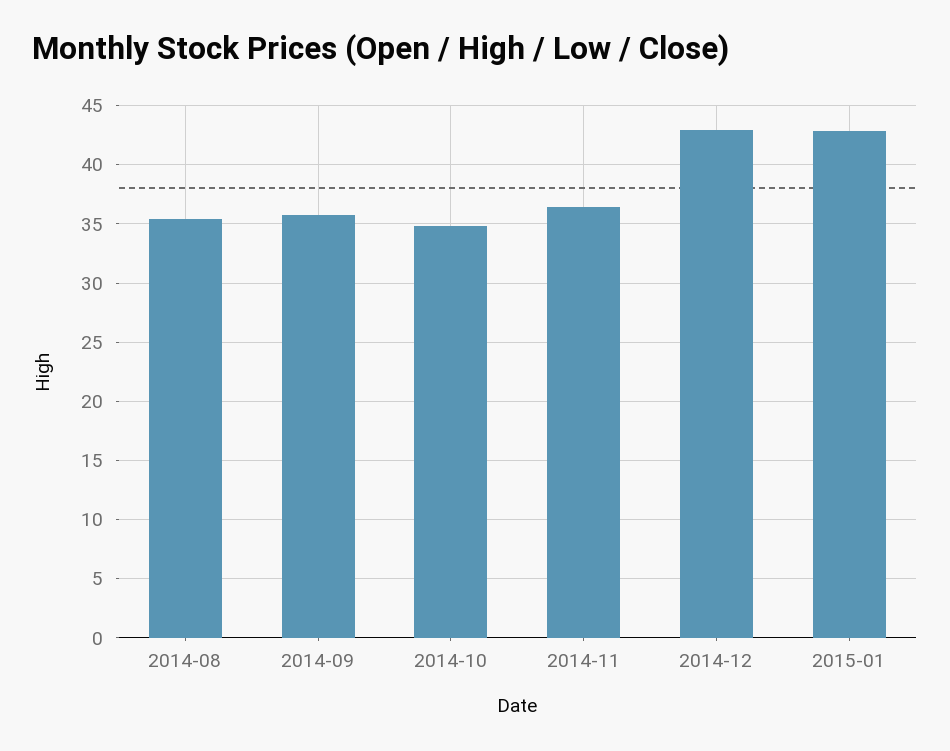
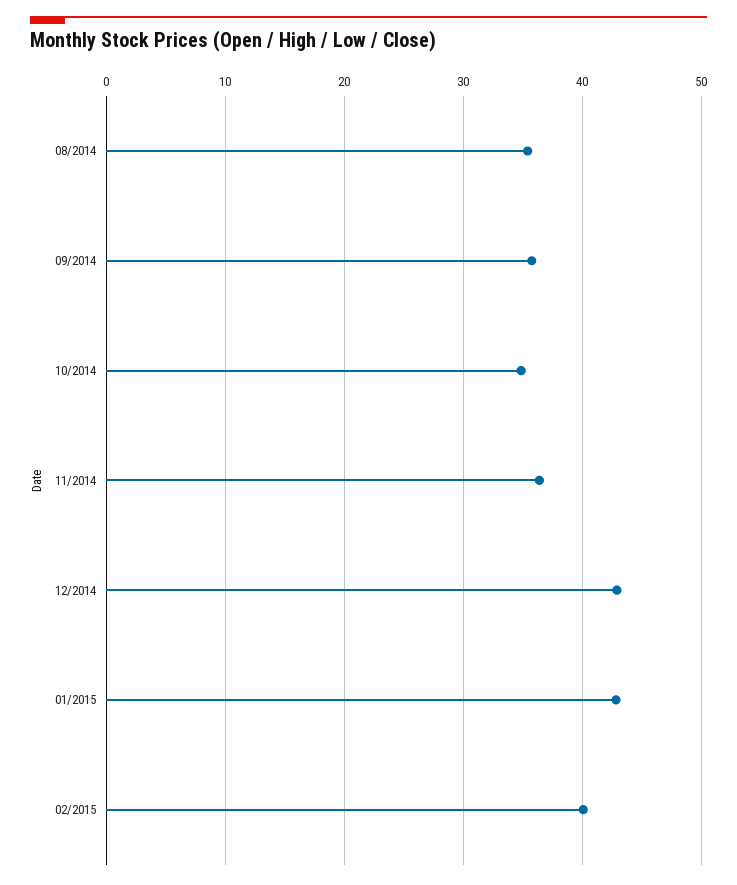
02/2015: none -> 40

